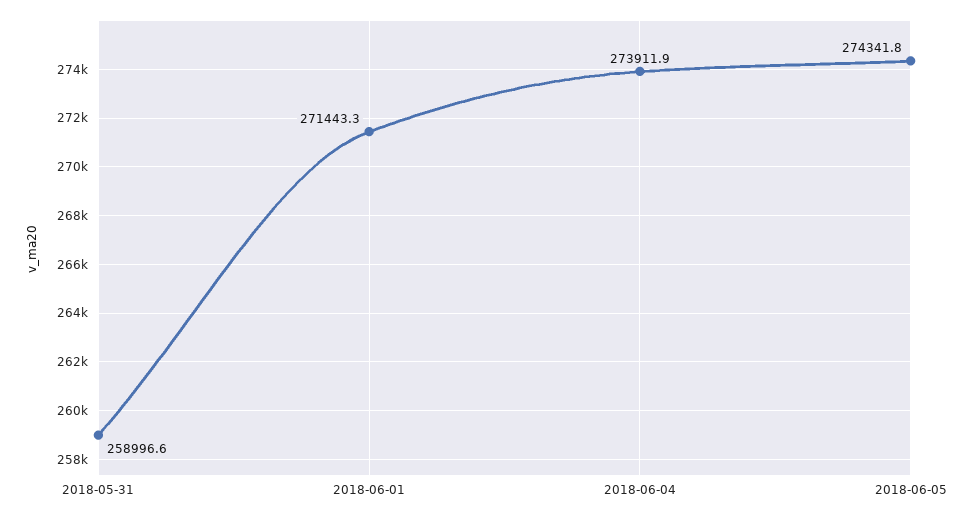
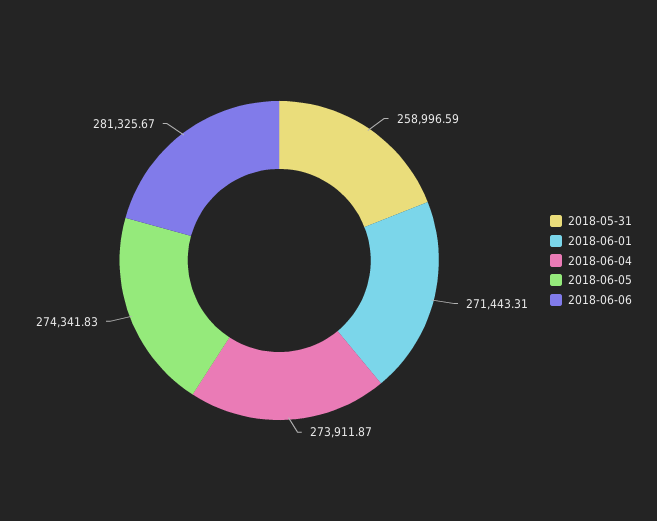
2018-06-06: none -> 281325.67

